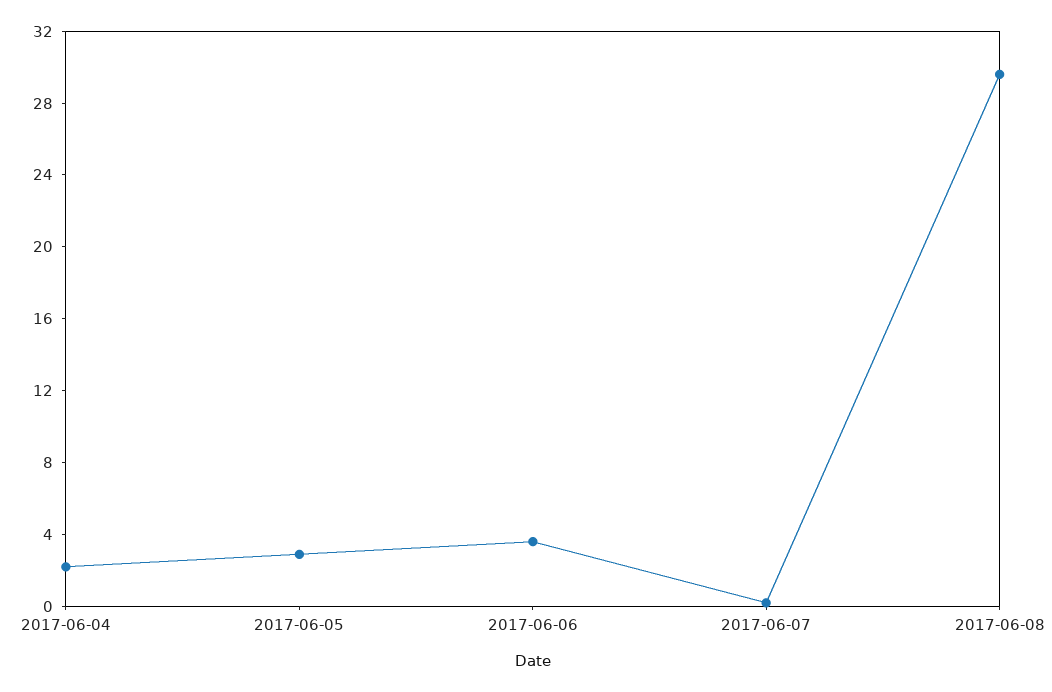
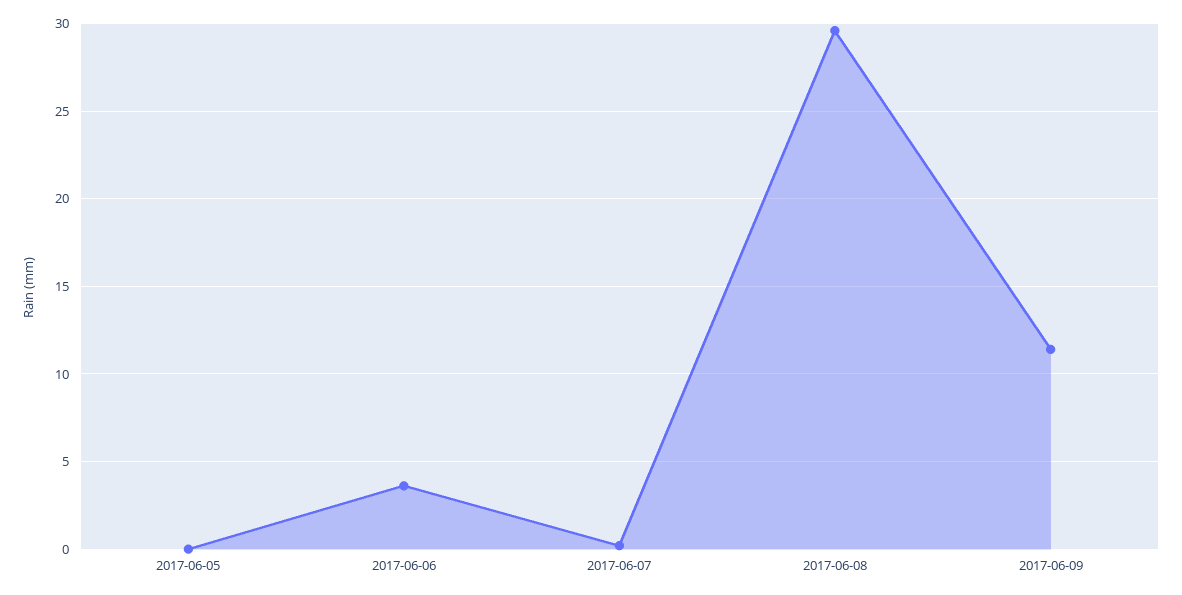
2017-06-04: 2 -> none
2017-06-05: 3 -> 0
2017-06-09: none -> 11.5

